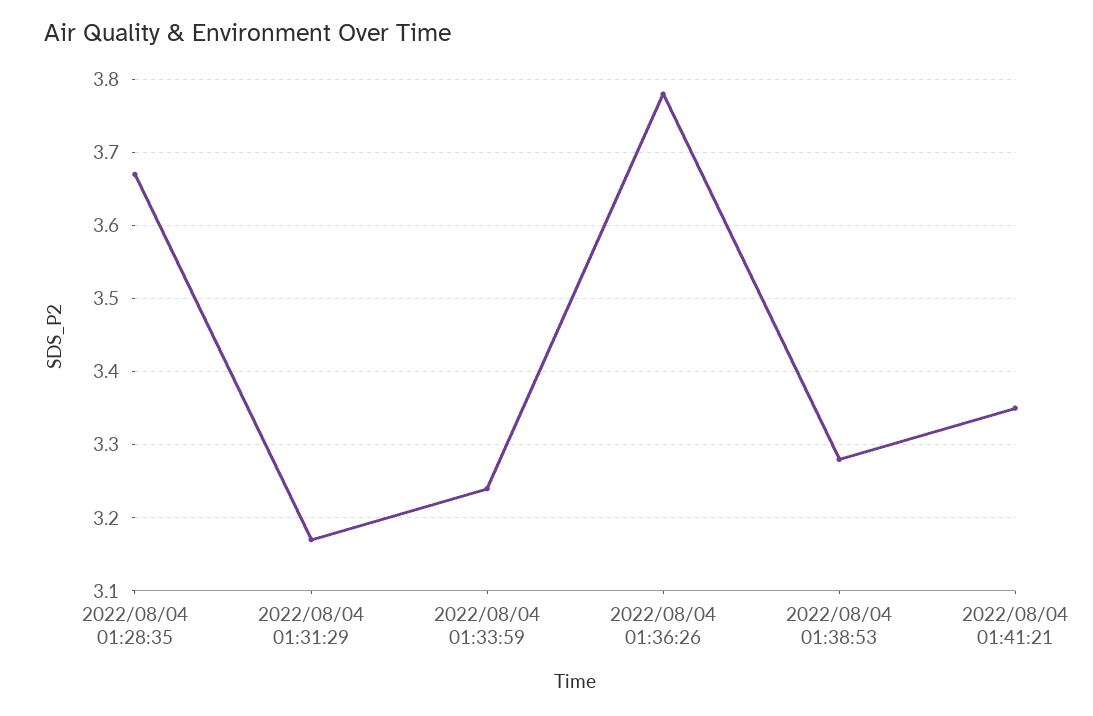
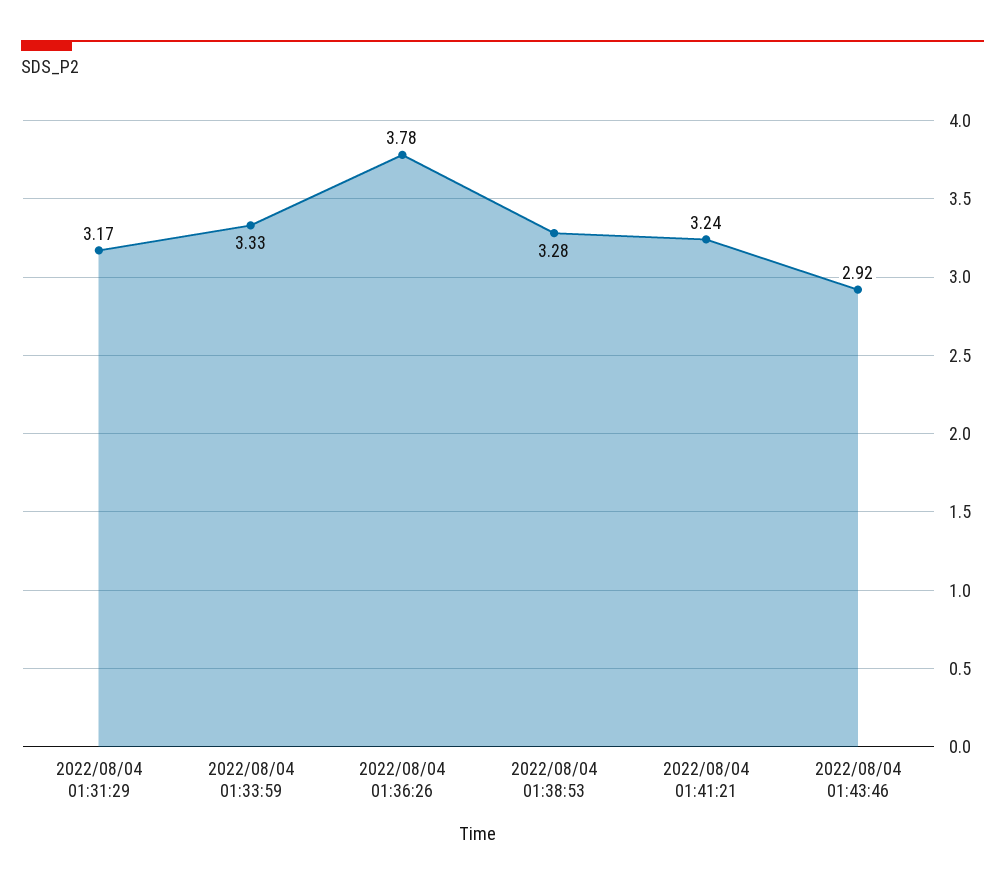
2022/08/04 01:28:35: 3.67 -> none
2022/08/04 01:33:59: 3.24 -> 3.33
2022/08/04 01:41:21: 3.35 -> 3.24
2022/08/04 01:43:46: none -> 2.92

